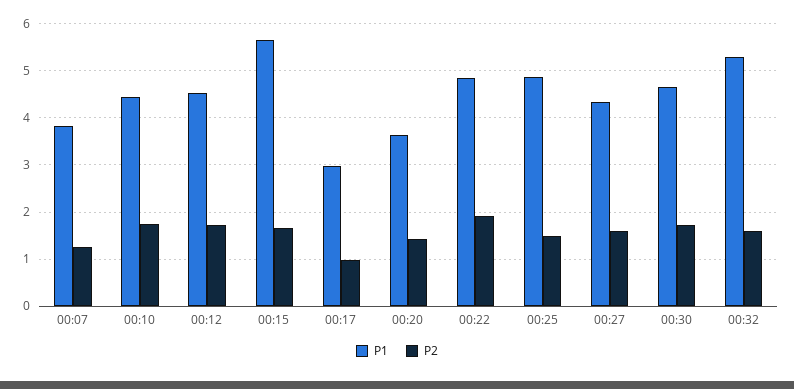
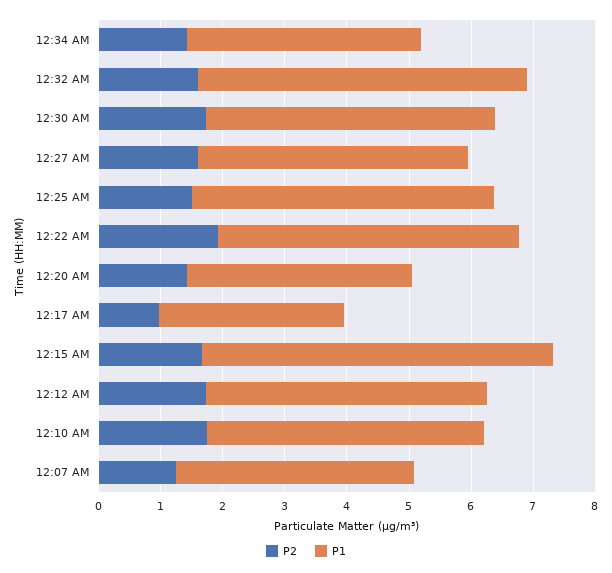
P2, 12:34 AM: none -> 1.4
P1, 12:34 AM: none -> 3.8

